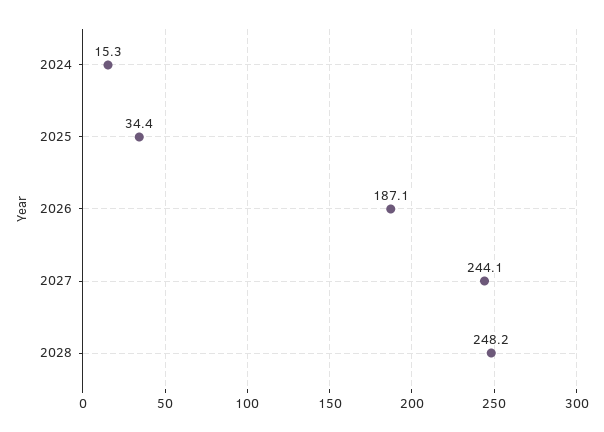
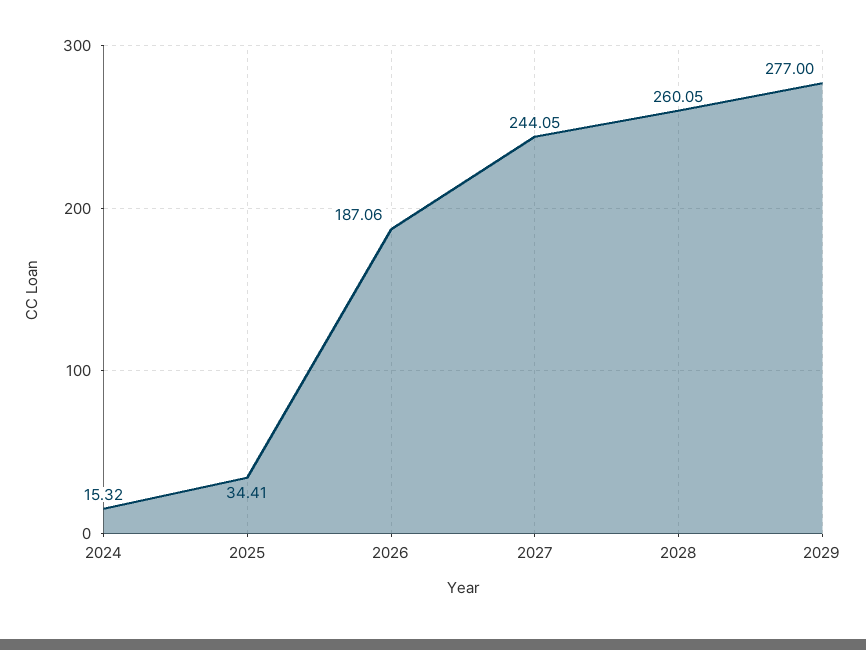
2028: 248.2 -> 260.05
2029: none -> 277

